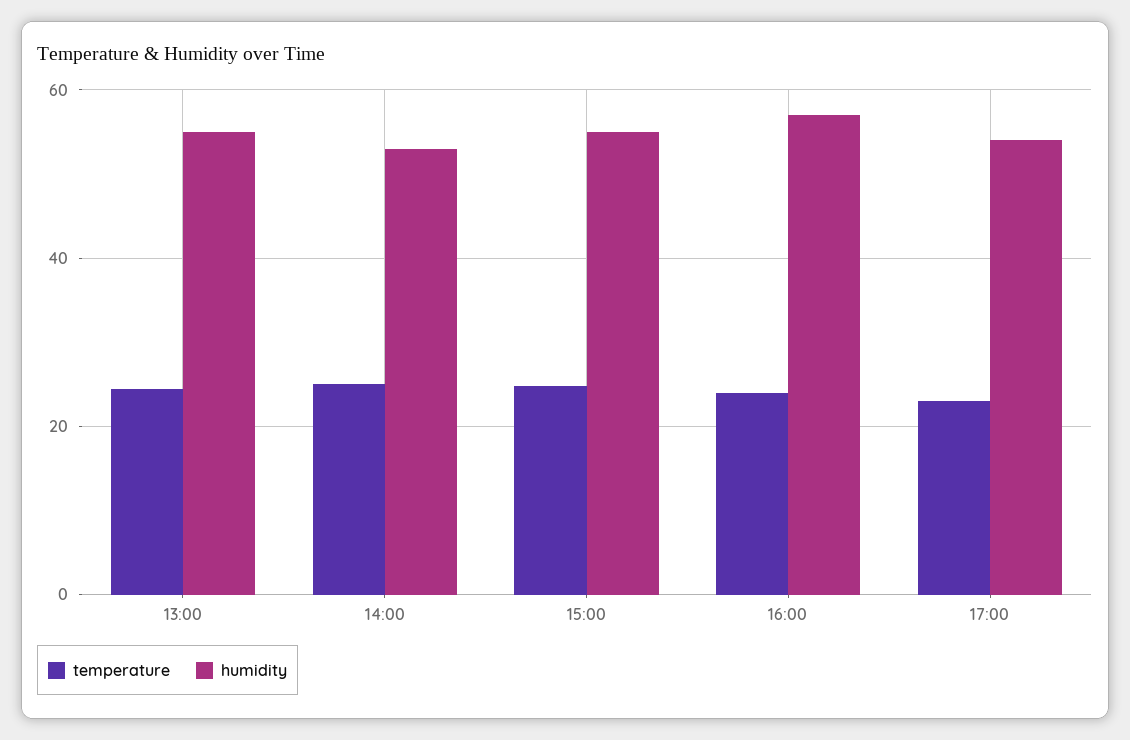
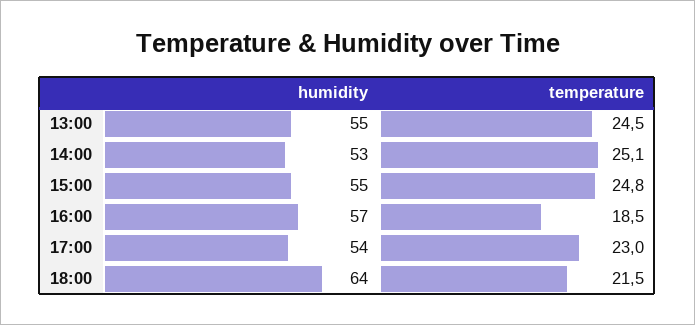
temperature, 16:00: 24 -> 18.5
humidity, 18:00: none -> 64
temperature, 18:00: none -> 21.5

